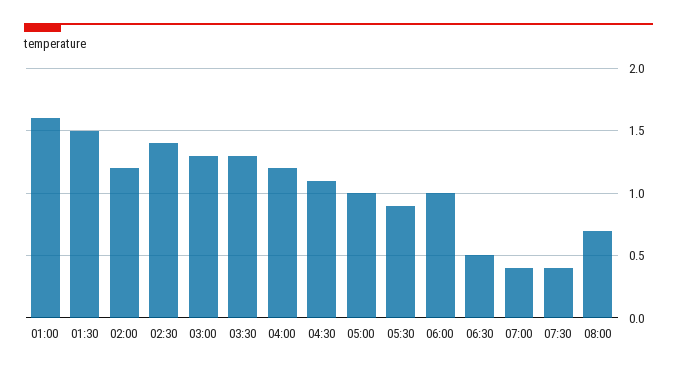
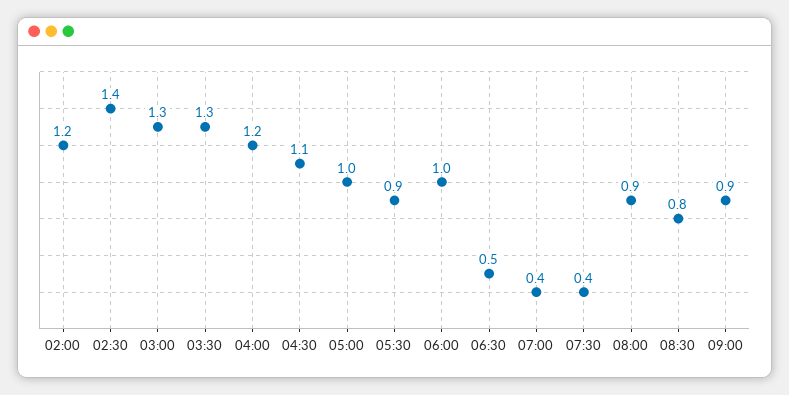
01:00: 1.6 -> none
01:30: 1.5 -> none
08:00: 0.7 -> 0.9
08:30: none -> 0.8
09:00: none -> 0.9

